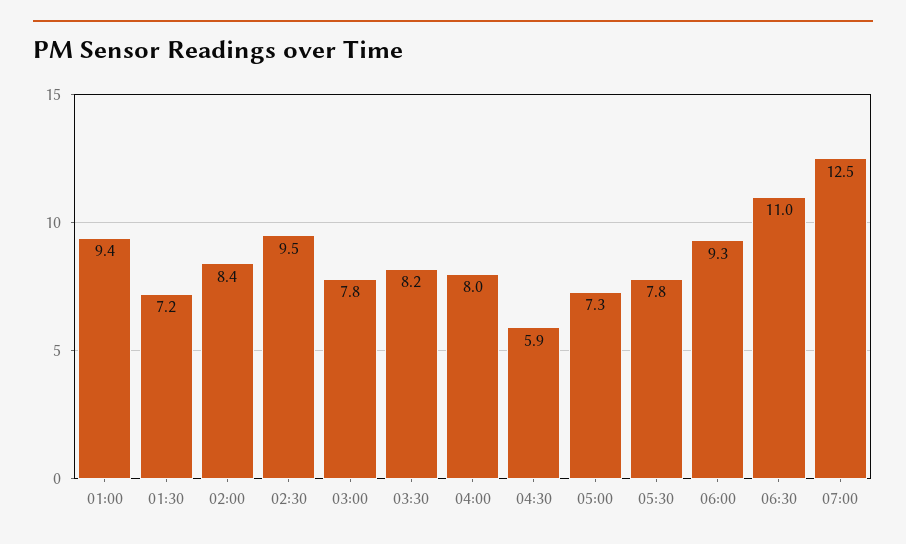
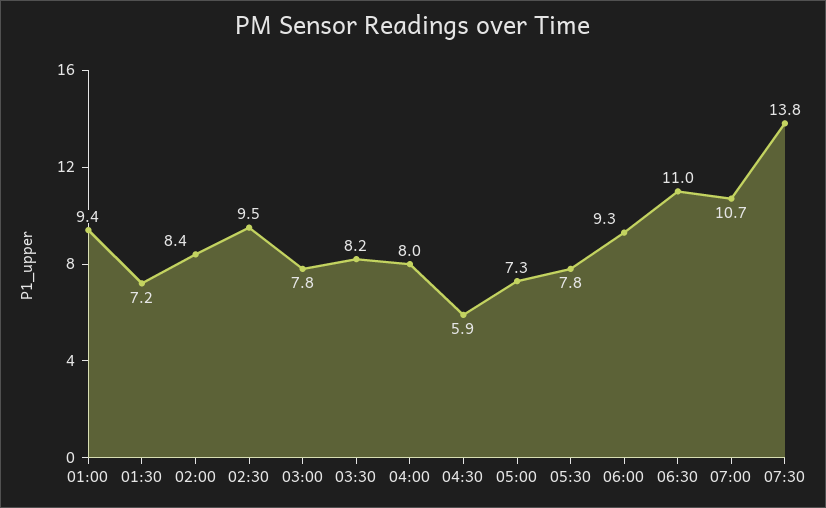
07:00: 12.5 -> 10.7
07:30: none -> 13.8

